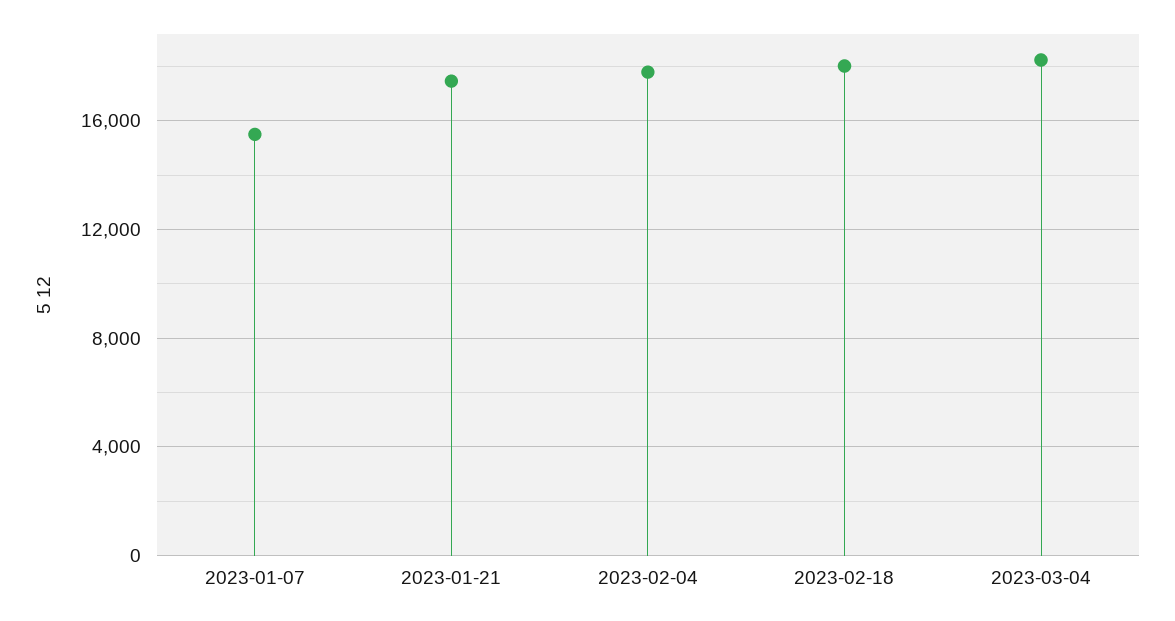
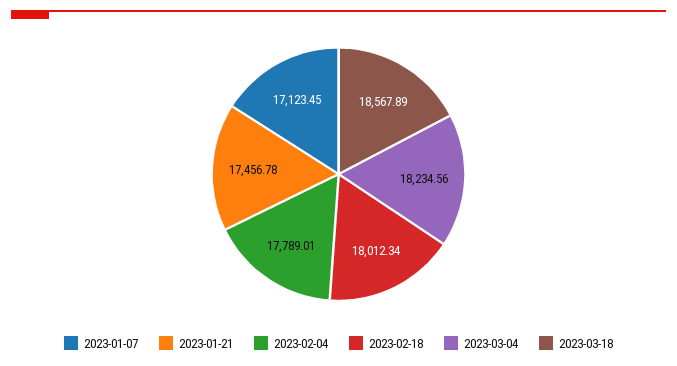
2023-01-07: 15500 -> 17123.45
2023-03-18: none -> 18567.89

